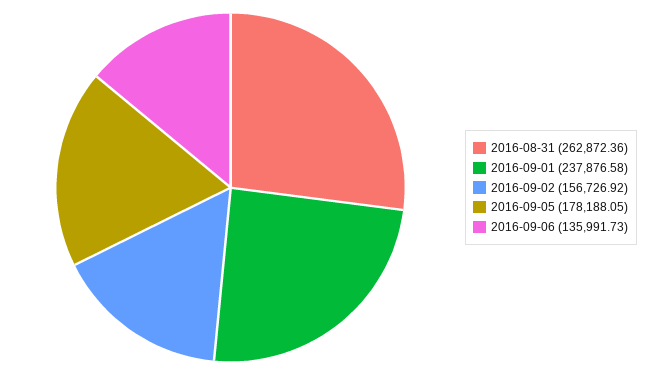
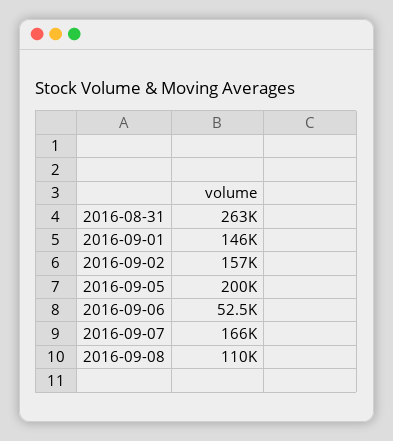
2016-09-01: 237876.58 -> 146000
2016-09-05: 178188.05 -> 200000
2016-09-06: 135991.73 -> 52500
2016-09-07: none -> 166000
2016-09-08: none -> 110000

